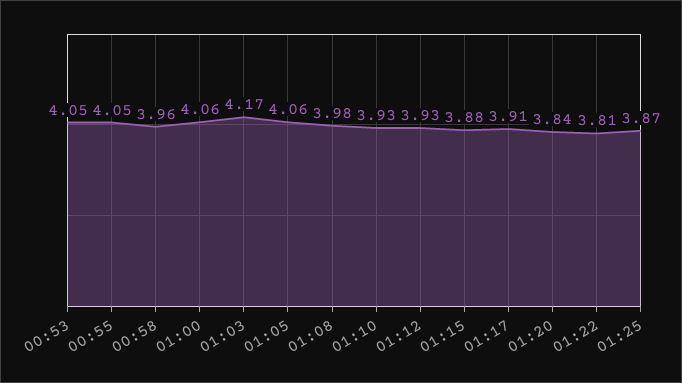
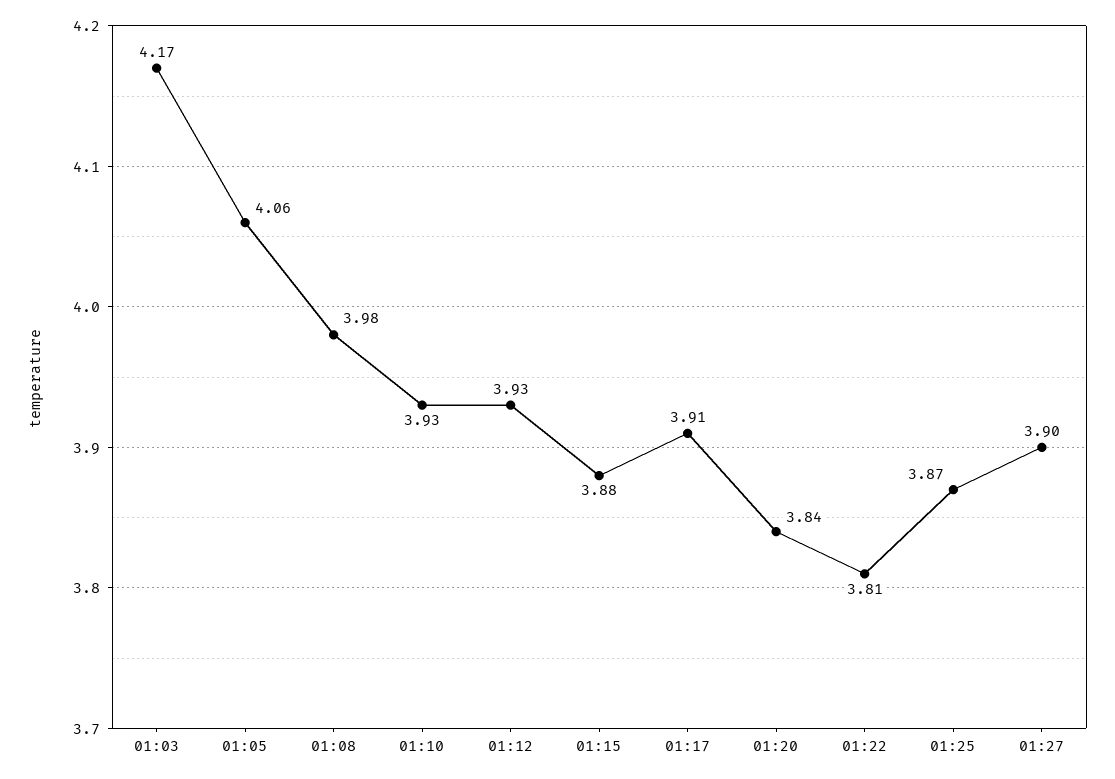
00:53: 4.05 -> none
00:55: 4.05 -> none
00:58: 3.96 -> none
01:00: 4.06 -> none
01:27: none -> 3.9

